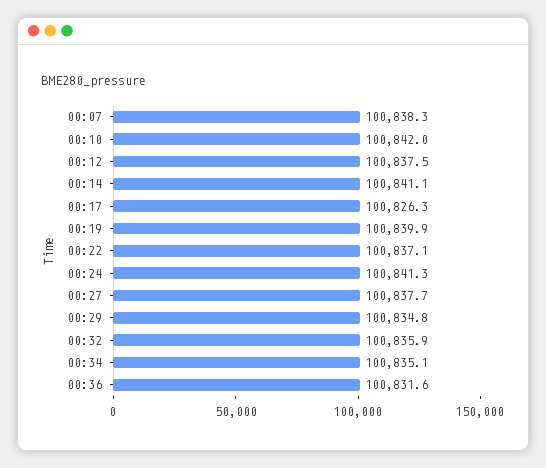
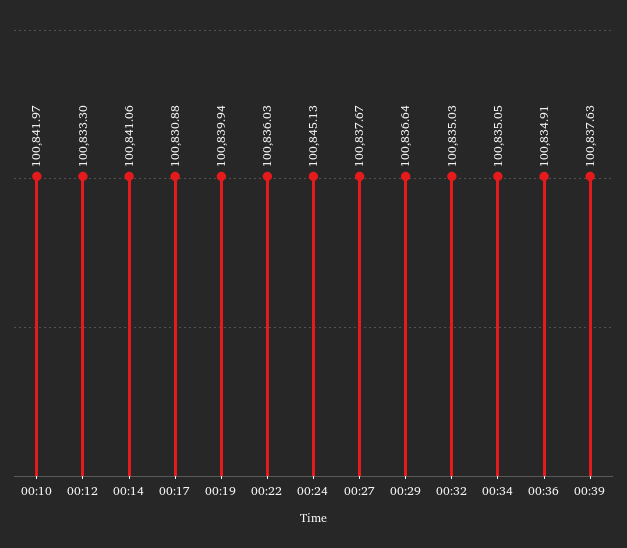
00:07: 100838.3 -> none
00:12: 100837.5 -> 100833.3
00:17: 100826.3 -> 100830.88
00:22: 100837.1 -> 100836.03
00:24: 100841.3 -> 100845.13
00:29: 100834.8 -> 100836.64
00:32: 100835.9 -> 100835.03
00:36: 100831.6 -> 100834.91
00:39: none -> 100837.63

